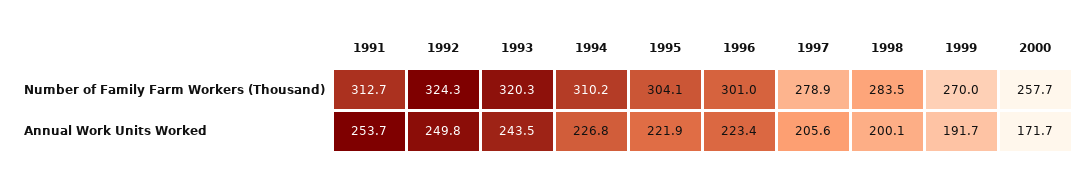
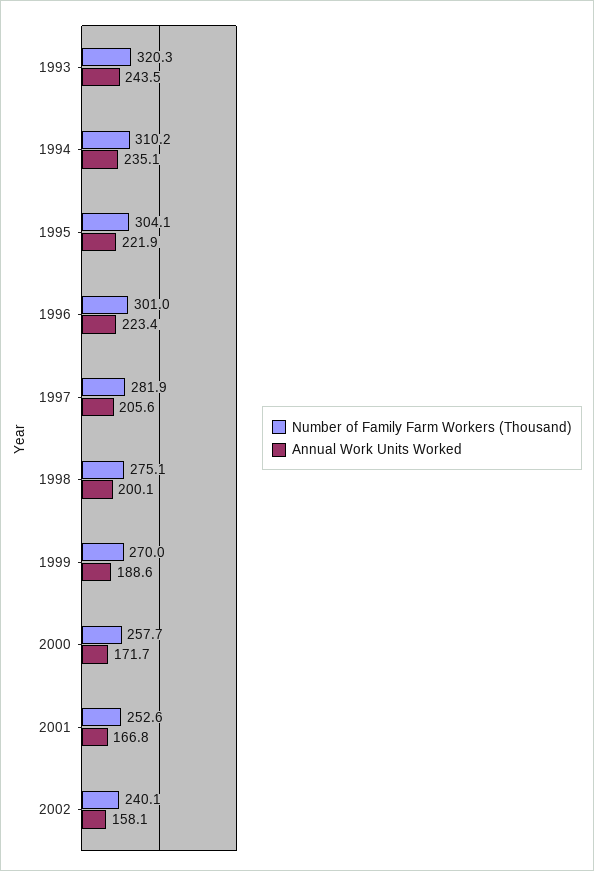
Number of Family Farm Workers (Thousand), 1991: 312.7 -> none
Number of Family Farm Workers (Thousand), 1992: 324.3 -> none
Number of Family Farm Workers (Thousand), 1997: 278.9 -> 281.9
Number of Family Farm Workers (Thousand), 1998: 283.5 -> 275.1
Annual Work Units Worked, 1991: 253.7 -> none
Annual Work Units Worked, 1992: 249.8 -> none
Annual Work Units Worked, 1994: 226.8 -> 235.1
Annual Work Units Worked, 1999: 191.7 -> 188.6
Number of Family Farm Workers (Thousand), 2001: none -> 252.6
Annual Work Units Worked, 2001: none -> 166.8
Number of Family Farm Workers (Thousand), 2002: none -> 240.1
Annual Work Units Worked, 2002: none -> 158.1

